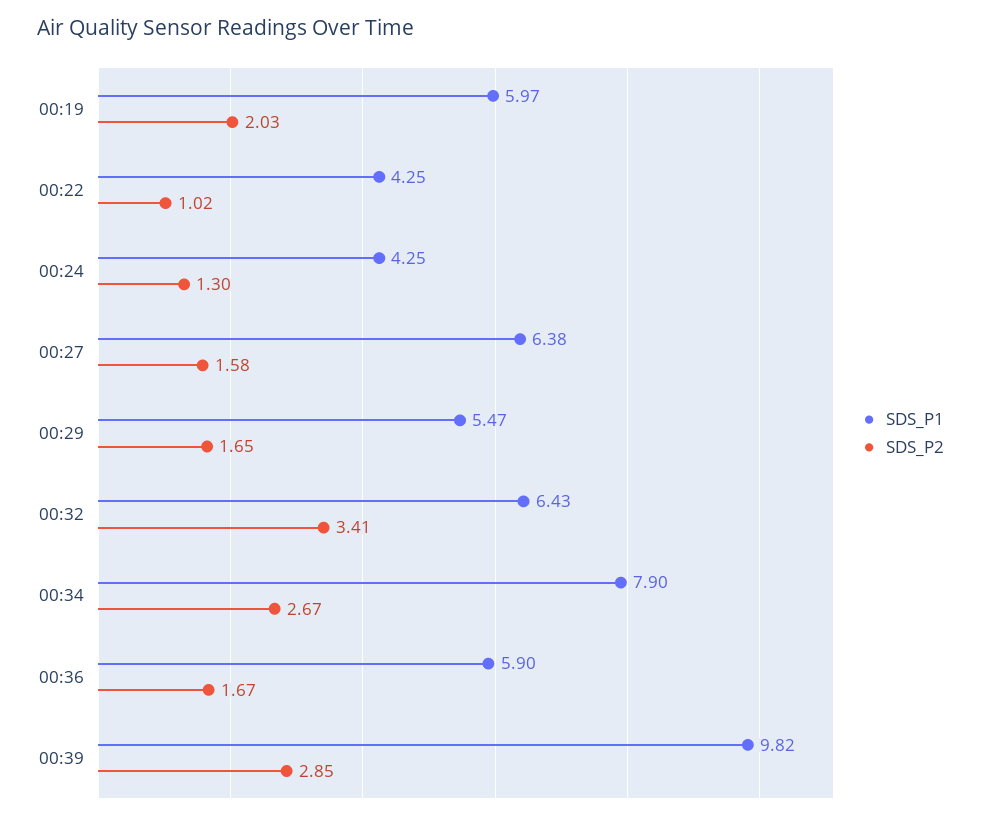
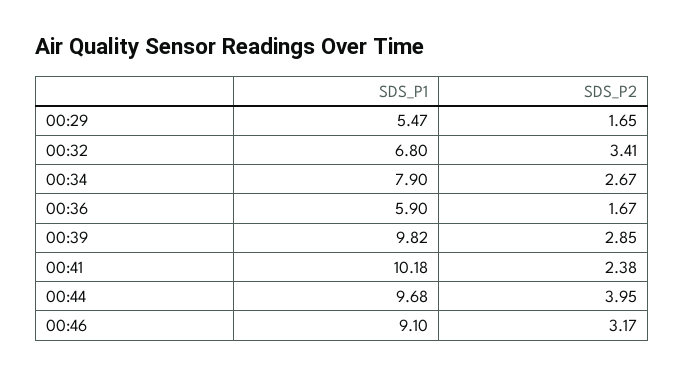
SDS_P1, 00:19: 5.97 -> none
SDS_P2, 00:19: 2.03 -> none
SDS_P1, 00:22: 4.25 -> none
SDS_P2, 00:22: 1.02 -> none
SDS_P1, 00:24: 4.25 -> none
SDS_P2, 00:24: 1.3 -> none
SDS_P1, 00:27: 6.38 -> none
SDS_P2, 00:27: 1.58 -> none
SDS_P1, 00:32: 6.43 -> 6.8
SDS_P1, 00:41: none -> 10.18
SDS_P2, 00:41: none -> 2.38
SDS_P1, 00:44: none -> 9.68
SDS_P2, 00:44: none -> 3.95
SDS_P1, 00:46: none -> 9.1
SDS_P2, 00:46: none -> 3.17

